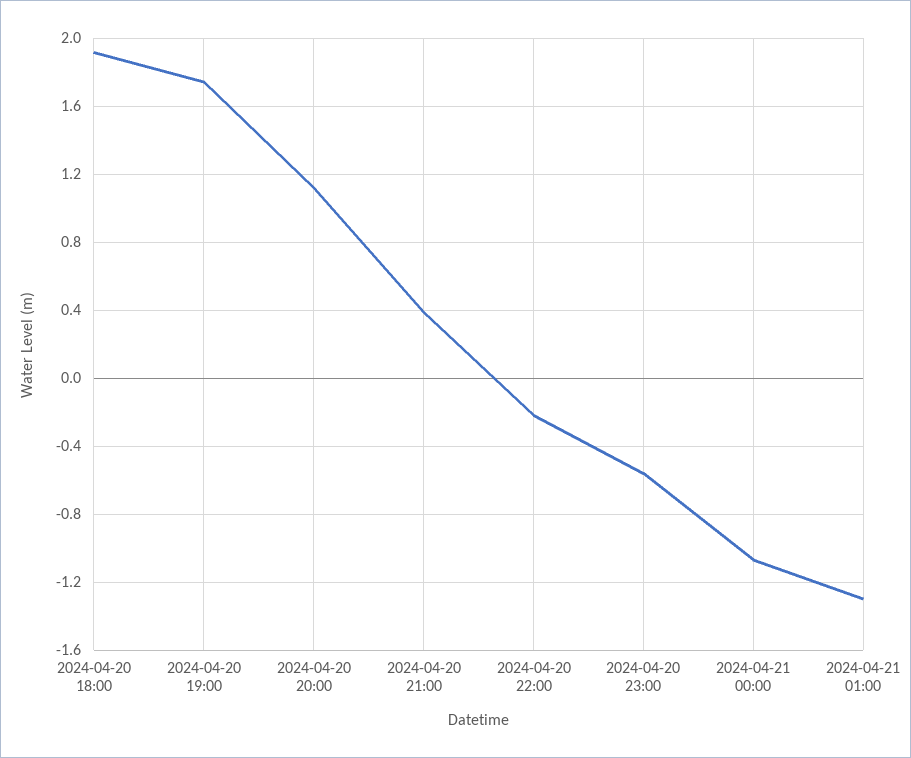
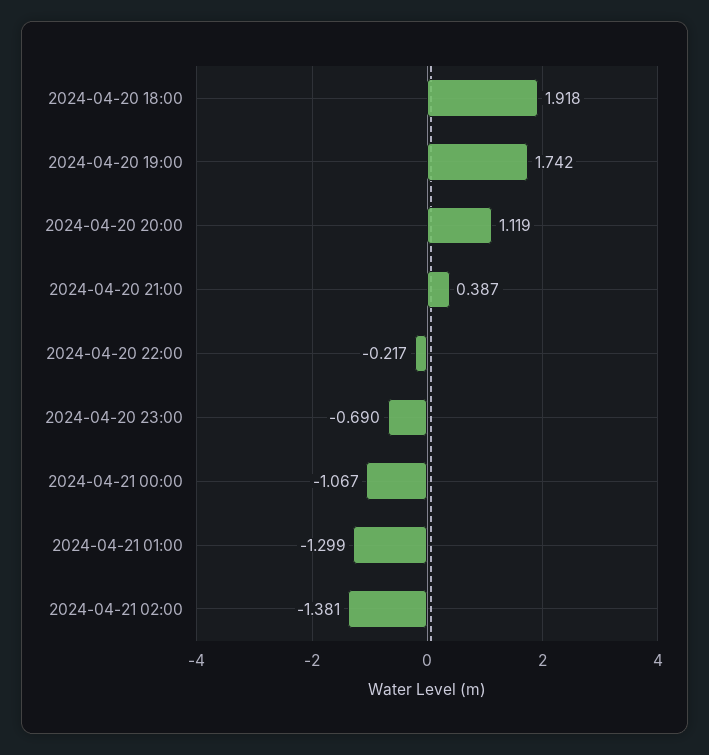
2024-04-20 23:00: -0.55 -> -0.69
2024-04-21 02:00: none -> -1.381

